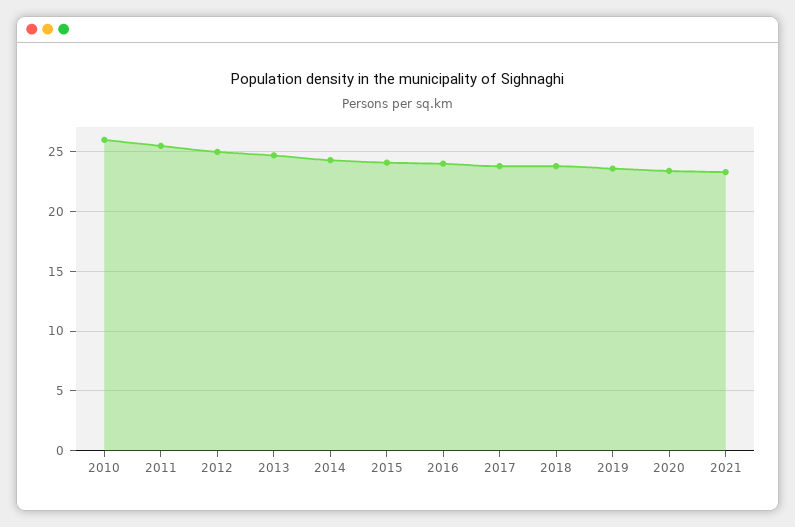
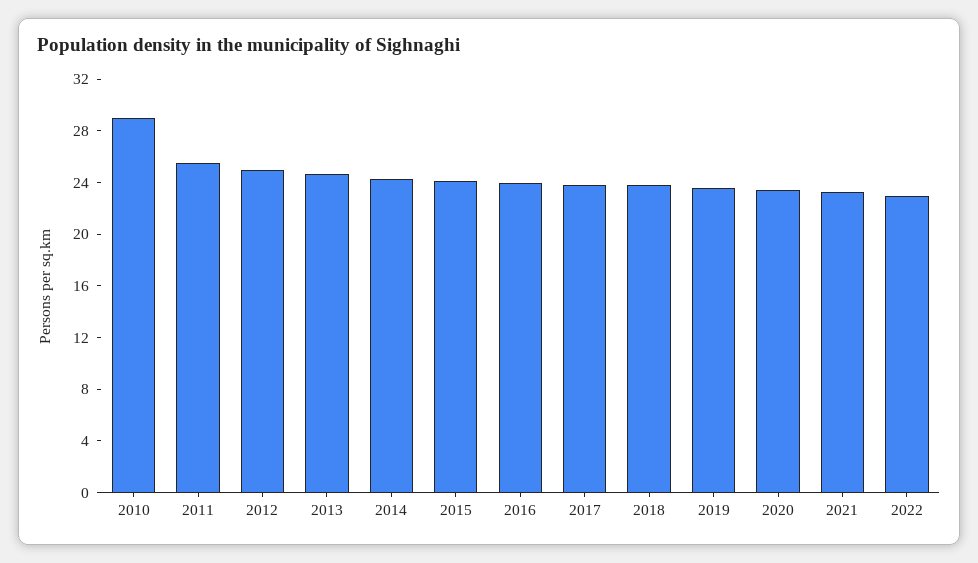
2010: 26 -> 29
2022: none -> 23

